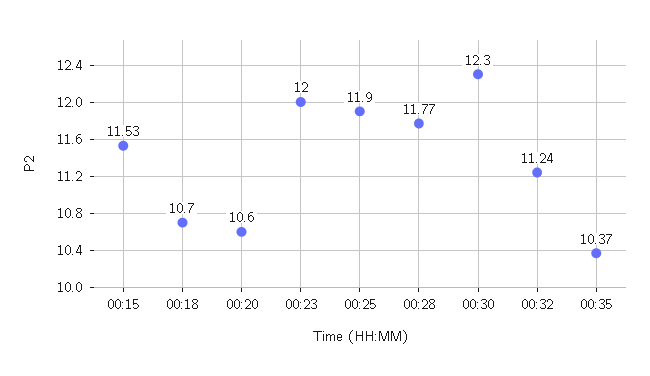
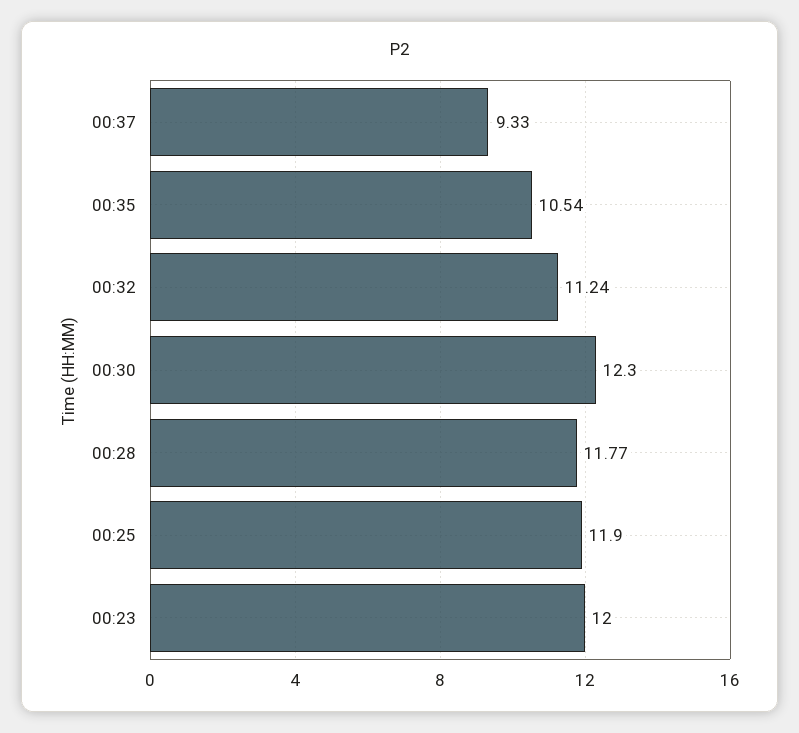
00:15: 11.53 -> none
00:18: 10.7 -> none
00:20: 10.6 -> none
00:35: 10.37 -> 10.54
00:37: none -> 9.33

